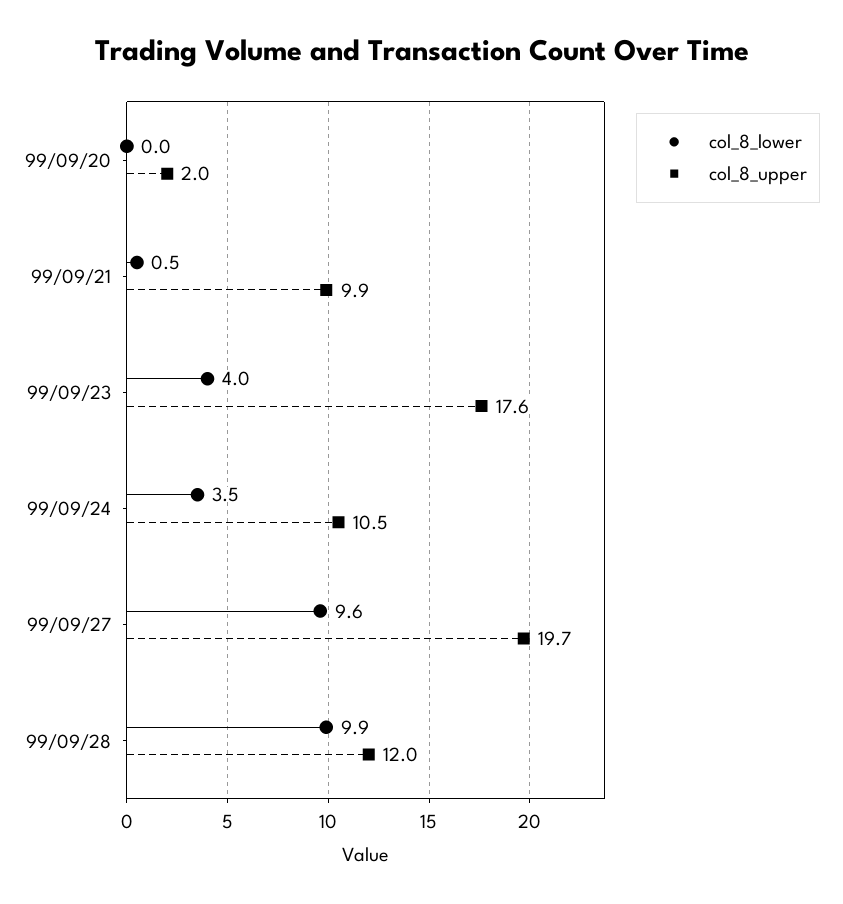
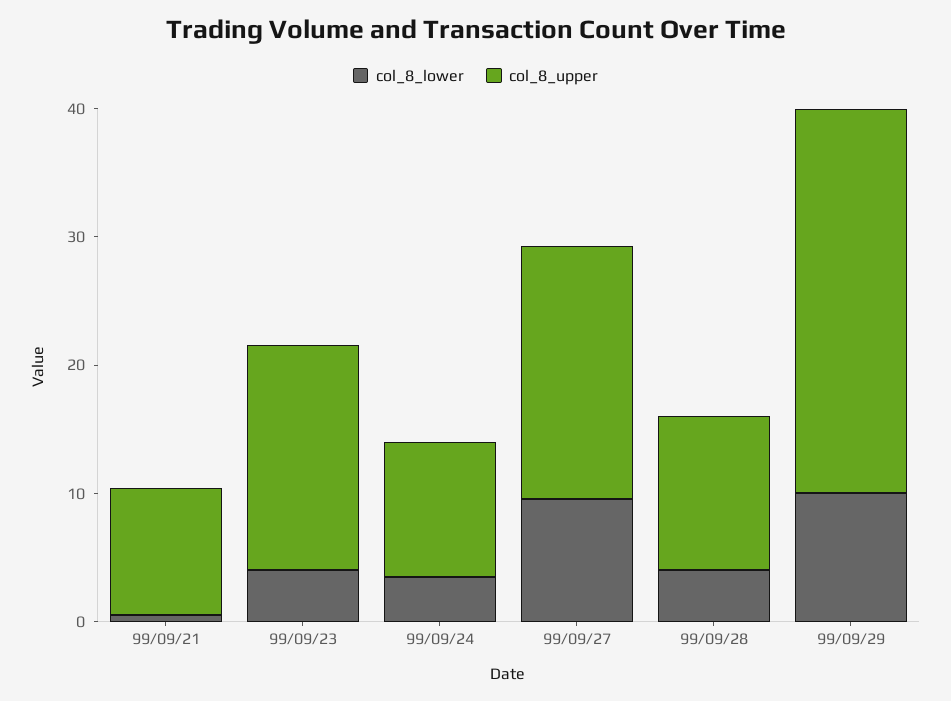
col_8_lower, 99/09/20: 0 -> none
col_8_upper, 99/09/20: 2 -> none
col_8_lower, 99/09/28: 9.9 -> 4
col_8_lower, 99/09/29: none -> 10
col_8_upper, 99/09/29: none -> 30

